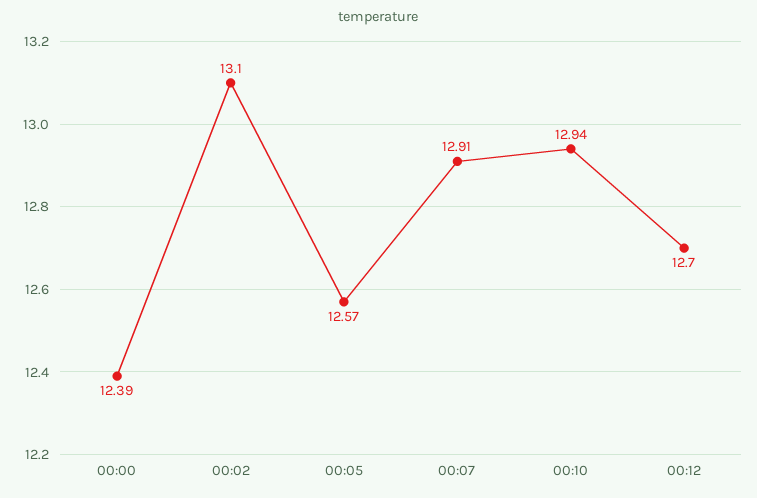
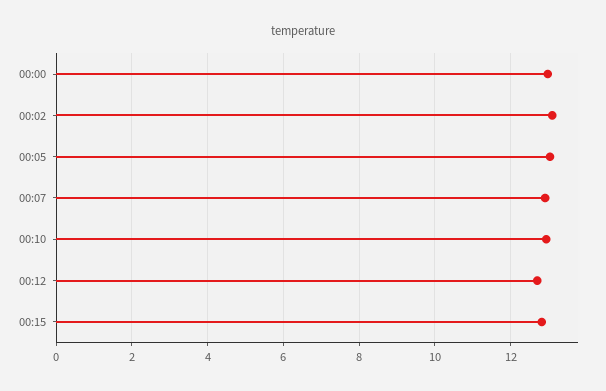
00:00: 12.39 -> 13
00:05: 12.57 -> 13
00:15: none -> 12.8

